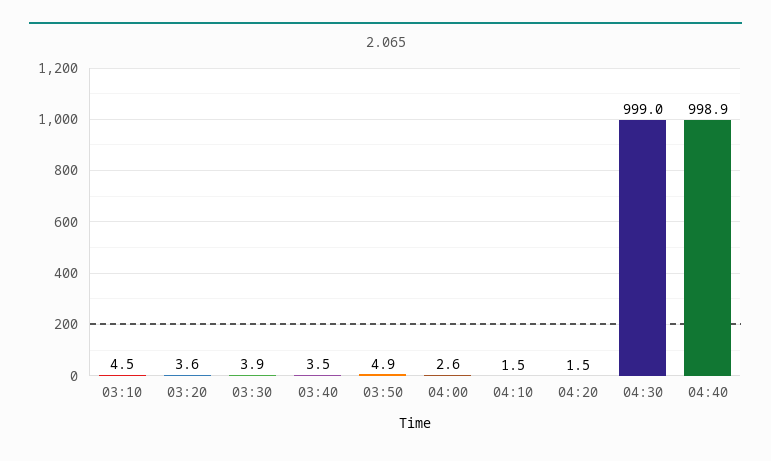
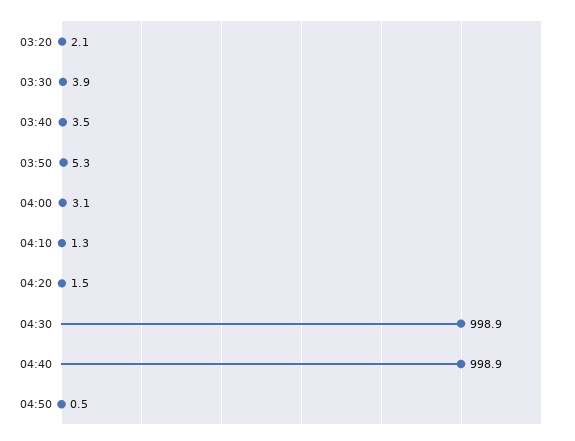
03:10: 4.5 -> none
03:20: 3.6 -> 2.1
03:50: 4.9 -> 5.3
04:00: 2.6 -> 3.1
04:10: 1.5 -> 1.3
04:30: 999 -> 998.9
04:50: none -> 0.5

